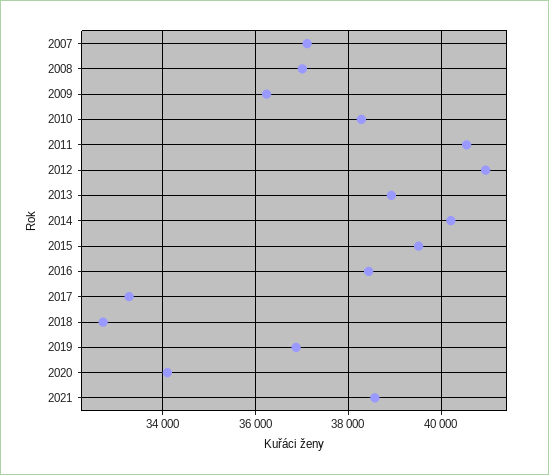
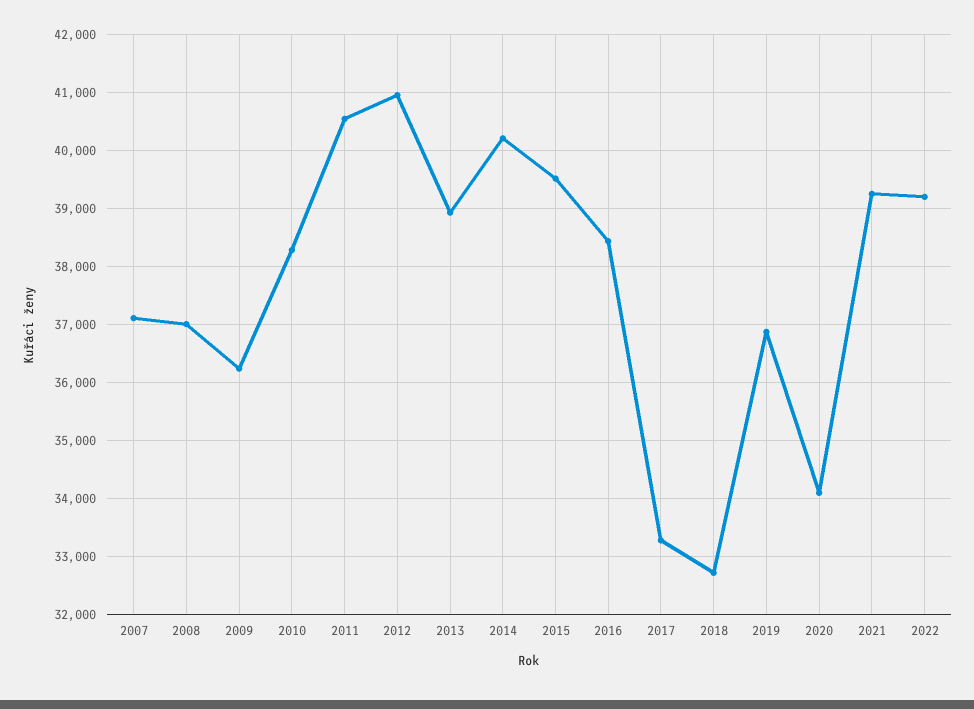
2021: 38600 -> 39200
2022: none -> 39200

